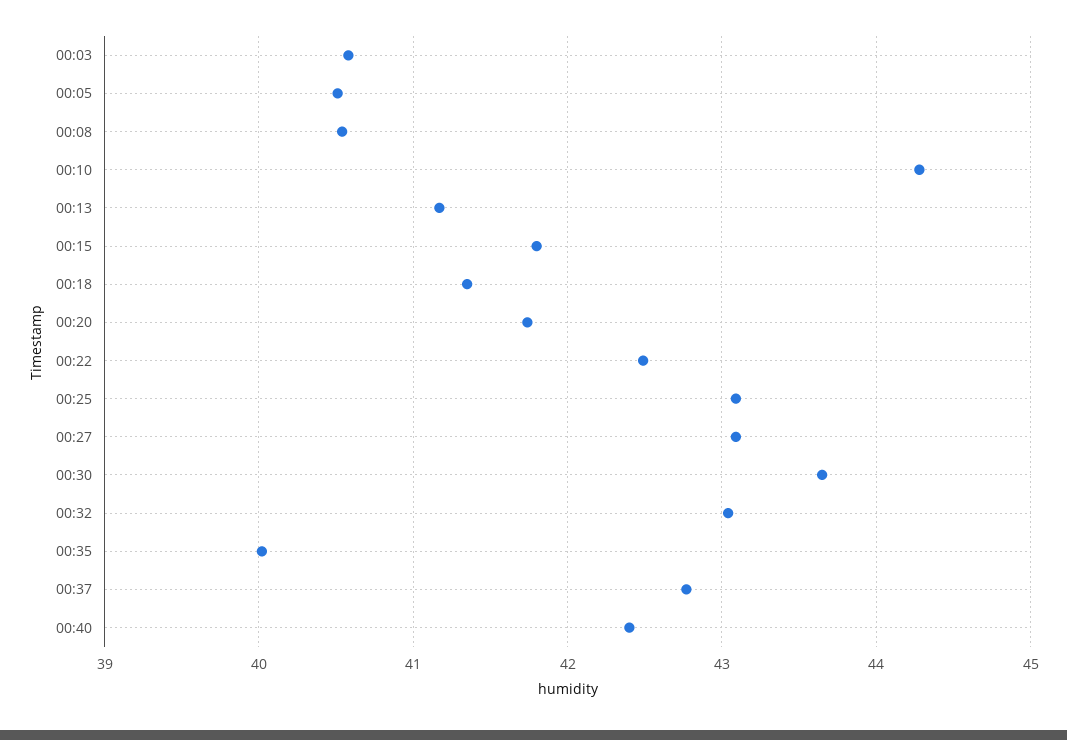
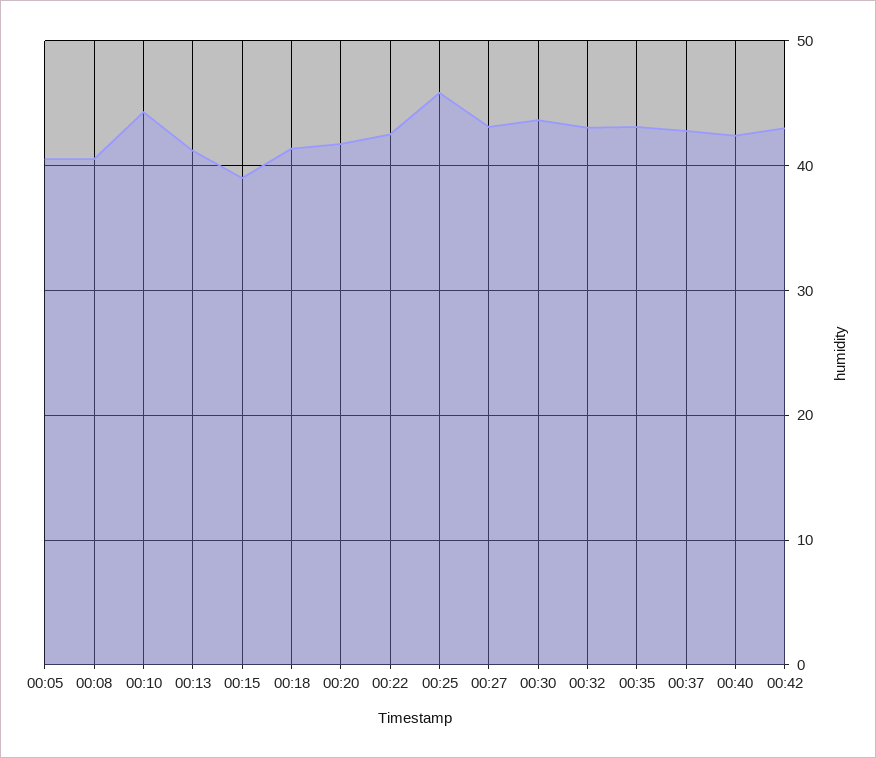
00:03: 40.6 -> none
00:15: 41.8 -> 39
00:25: 43.1 -> 46
00:35: 40 -> 43
00:42: none -> 43

